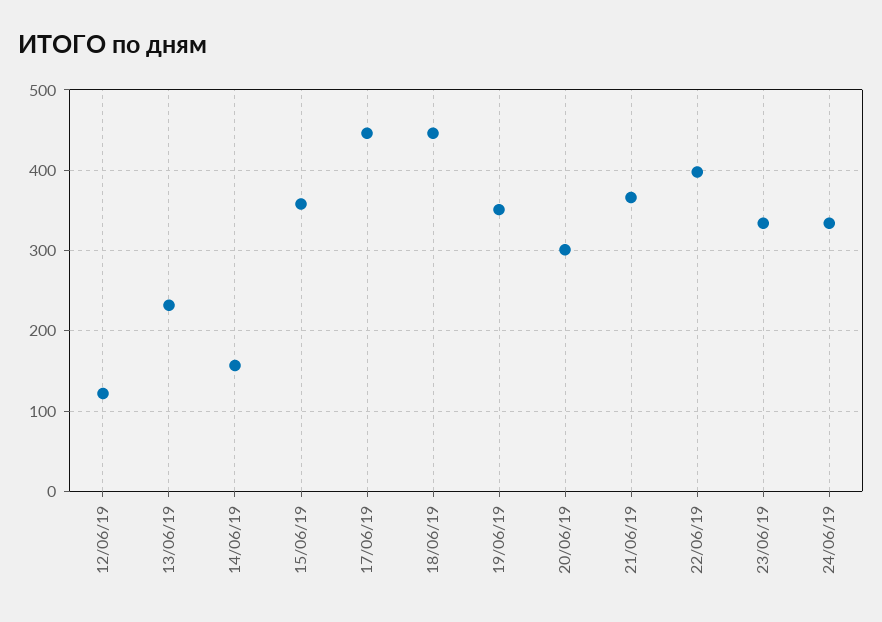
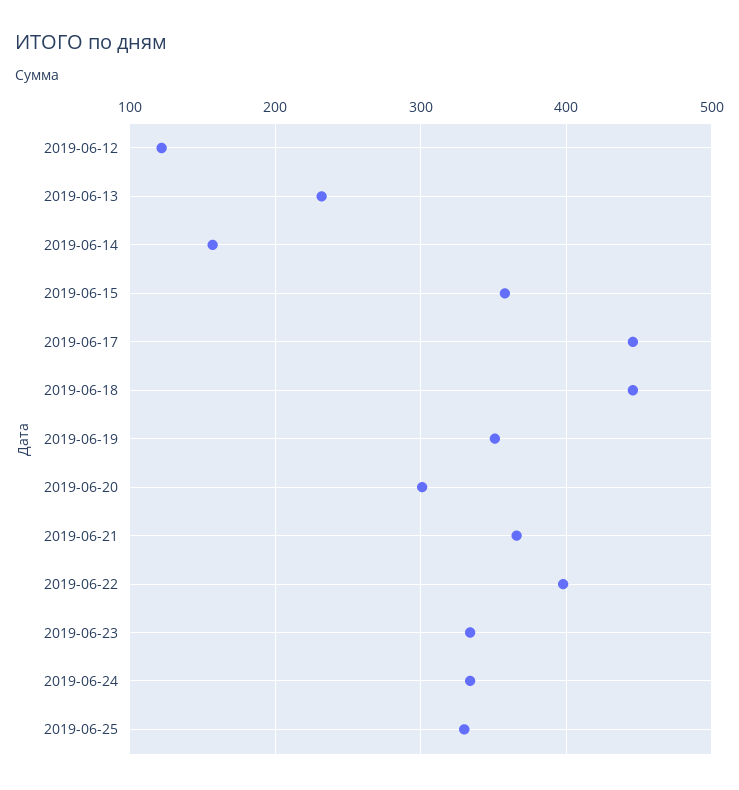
2019-06-25: none -> 330

